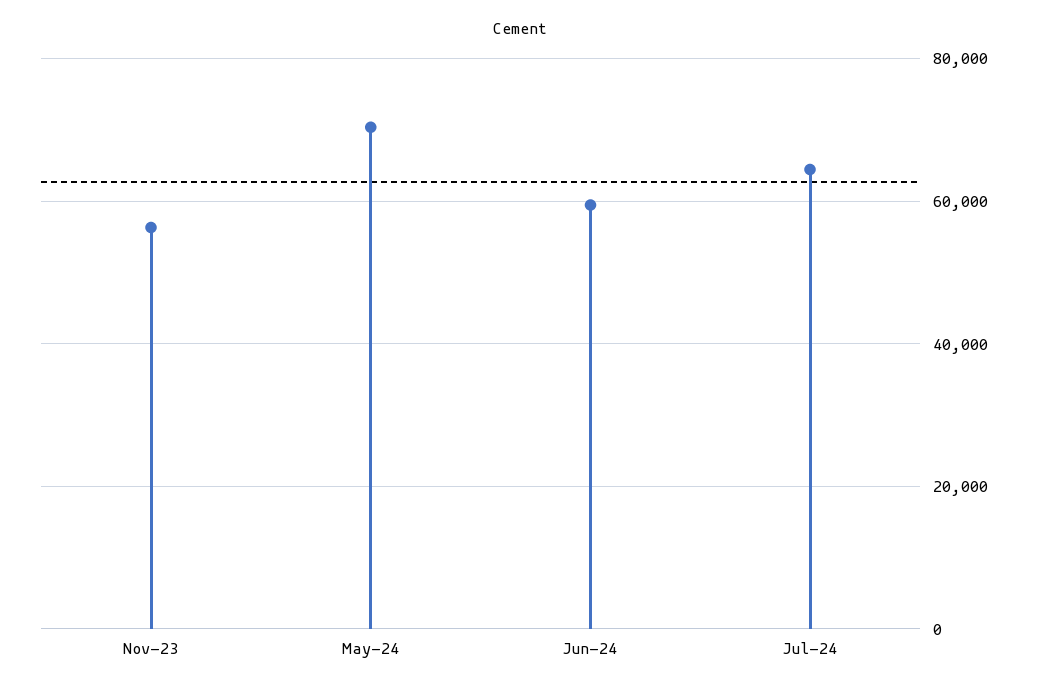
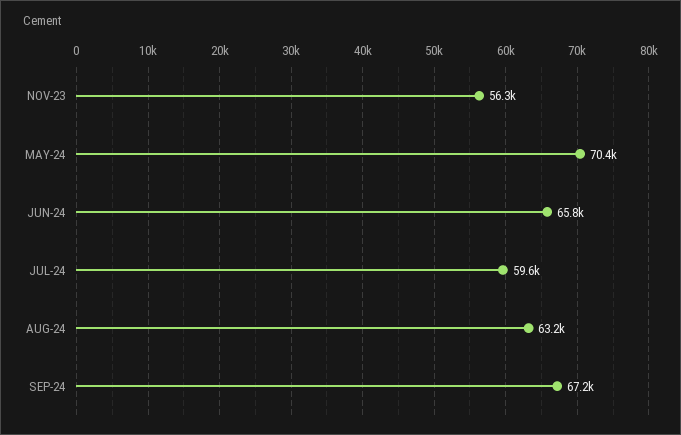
Jun-24: 60000 -> 65800
Jul-24: 64000 -> 59600
AUG-24: none -> 63200
SEP-24: none -> 67200

